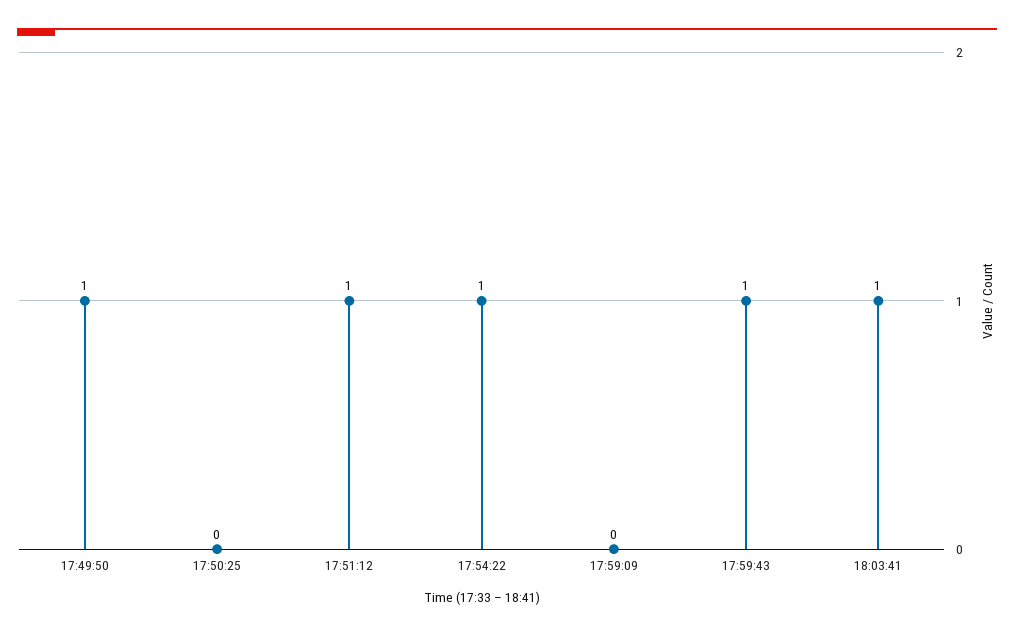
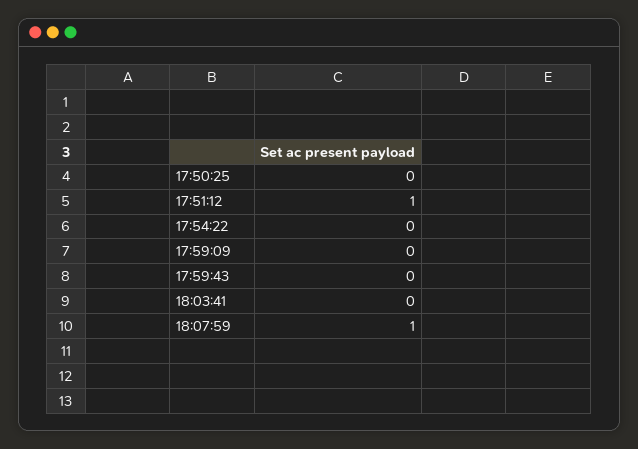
17:49:50: 1 -> none
17:54:22: 1 -> 0
17:59:43: 1 -> 0
18:03:41: 1 -> 0
18:07:59: none -> 1

